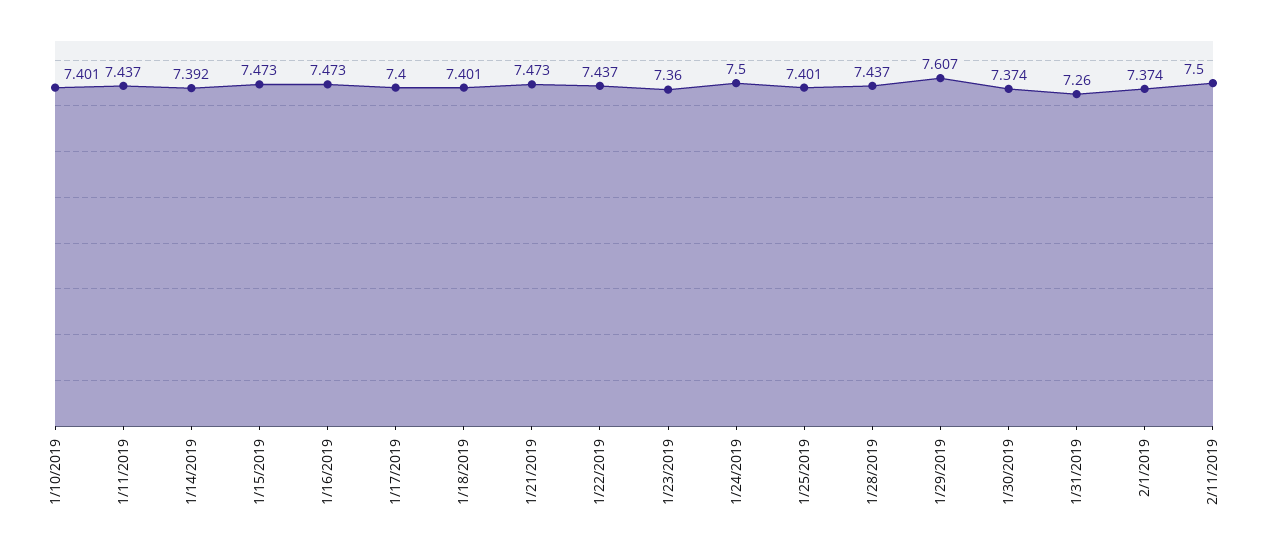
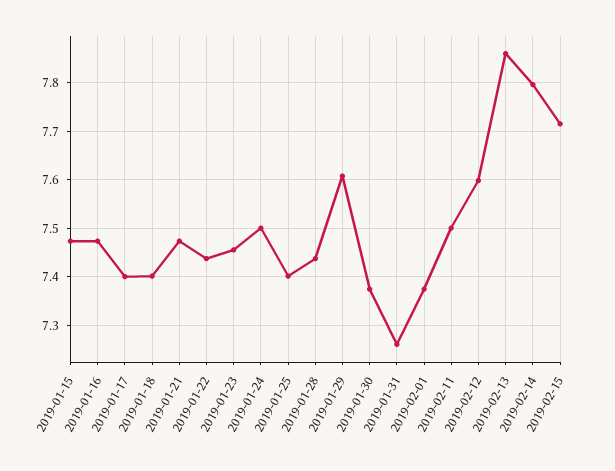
1/10/2019: 7.401 -> none
1/11/2019: 7.437 -> none
1/14/2019: 7.392 -> none
1/23/2019: 7.36 -> 7.46
2019-02-12: none -> 7.6
2019-02-13: none -> 7.86
2019-02-14: none -> 7.8
2019-02-15: none -> 7.72

